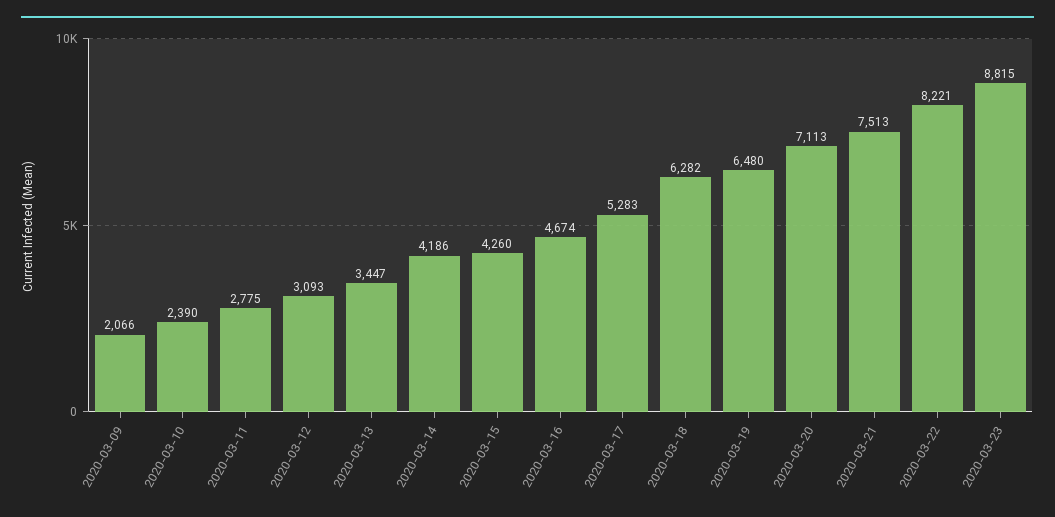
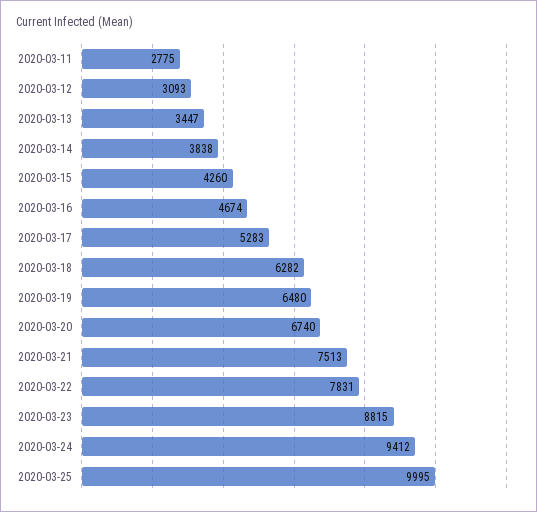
2020-03-09: 2066 -> none
2020-03-10: 2390 -> none
2020-03-14: 4186 -> 3838
2020-03-20: 7113 -> 6740
2020-03-22: 8221 -> 7831
2020-03-24: none -> 9412
2020-03-25: none -> 9995

